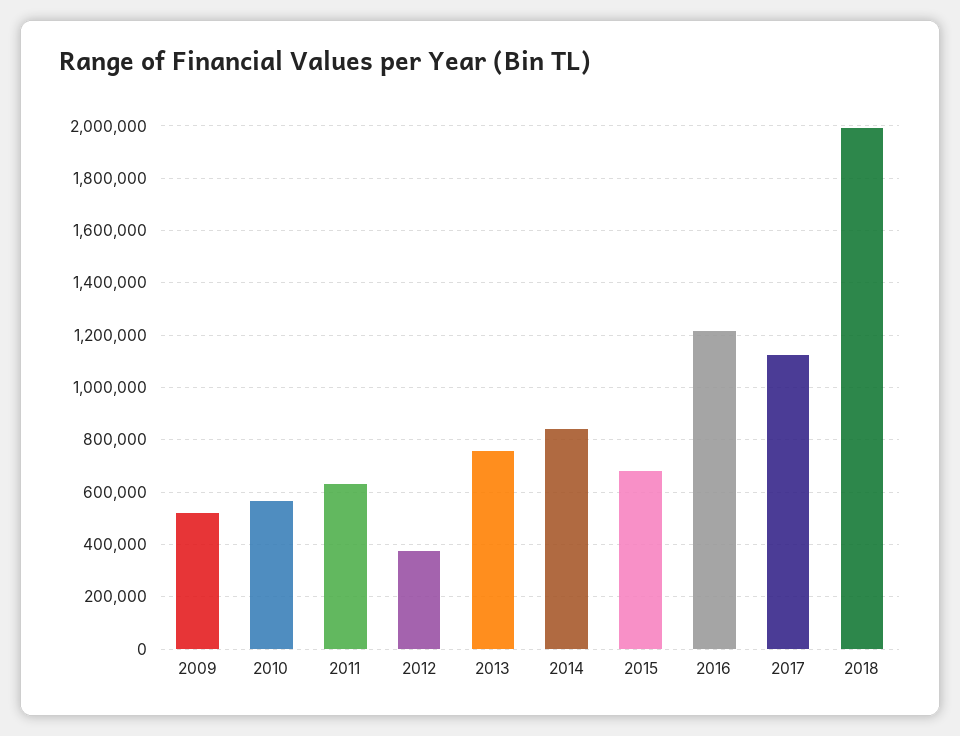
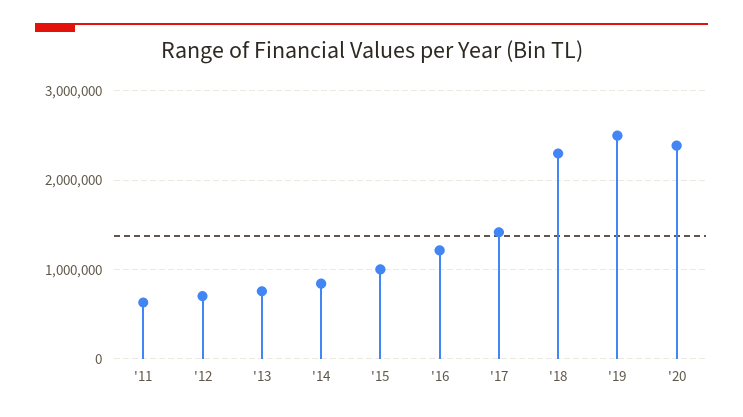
2009: 525000 -> none
2010: 575000 -> none
2012: 375000 -> 700000
2015: 675000 -> 1000000
2017: 1125000 -> 1400000
2018: 2000000 -> 2300000
'19: none -> 2500000
'20: none -> 2400000

